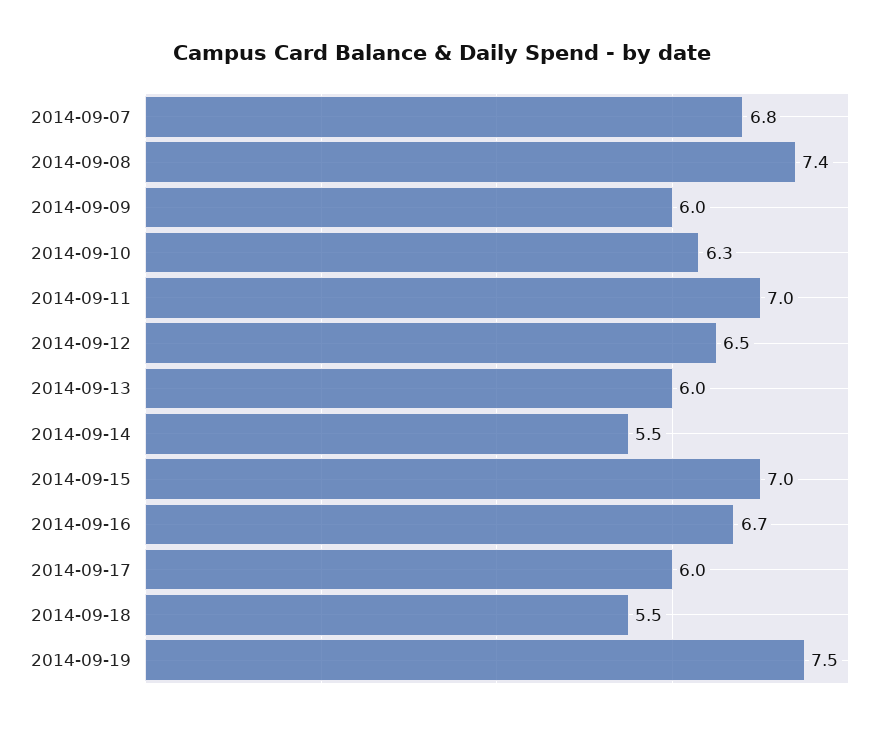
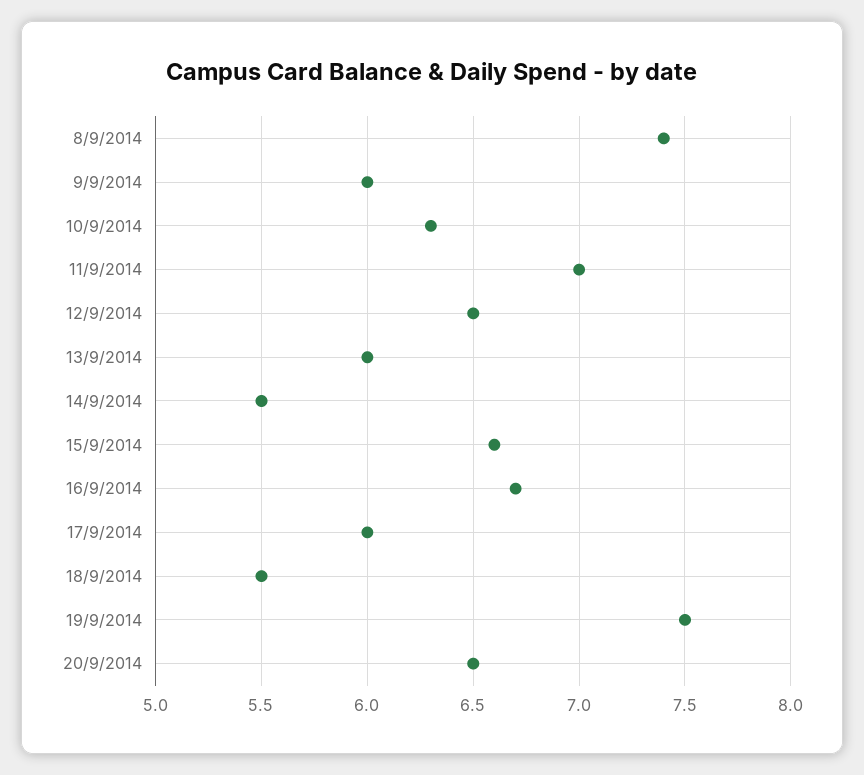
2014-09-07: 6.8 -> none
2014-09-15: 7 -> 6.6
20/9/2014: none -> 6.5

